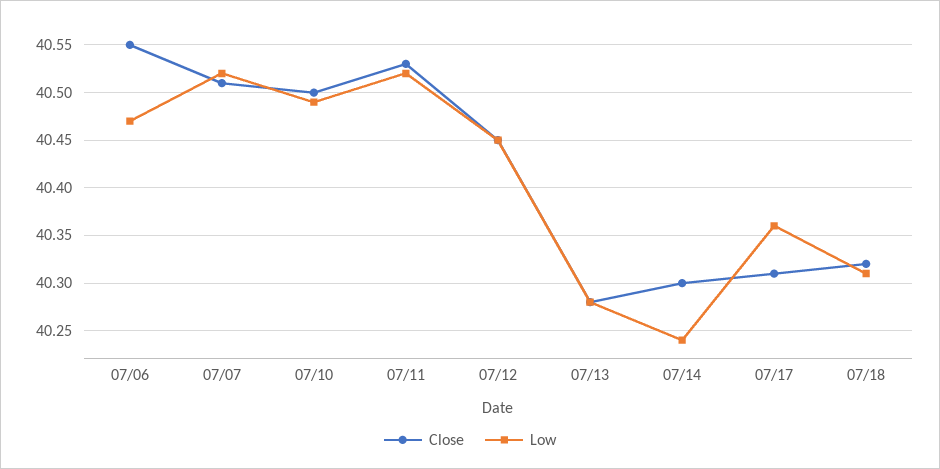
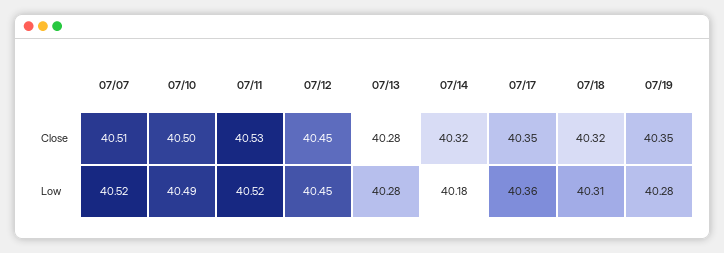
Close, 07/06: 40.55 -> none
Low, 07/06: 40.47 -> none
Close, 07/14: 40.3 -> 40.32
Low, 07/14: 40.24 -> 40.18
Close, 07/17: 40.31 -> 40.35
Close, 07/19: none -> 40.35
Low, 07/19: none -> 40.28

